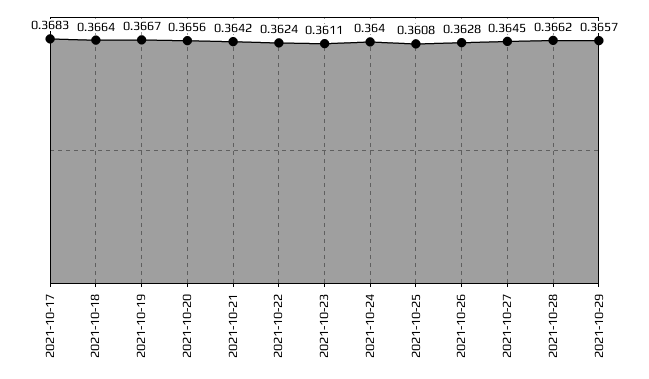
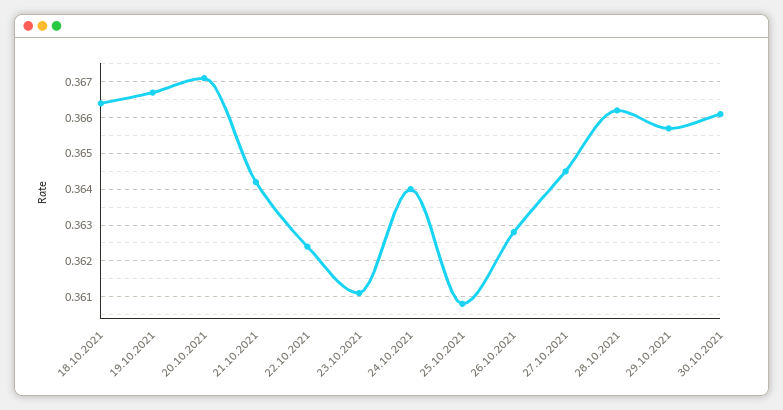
2021-10-17: 0.3683 -> none
2021-10-20: 0.3656 -> 0.367
30.10.2021: none -> 0.366

